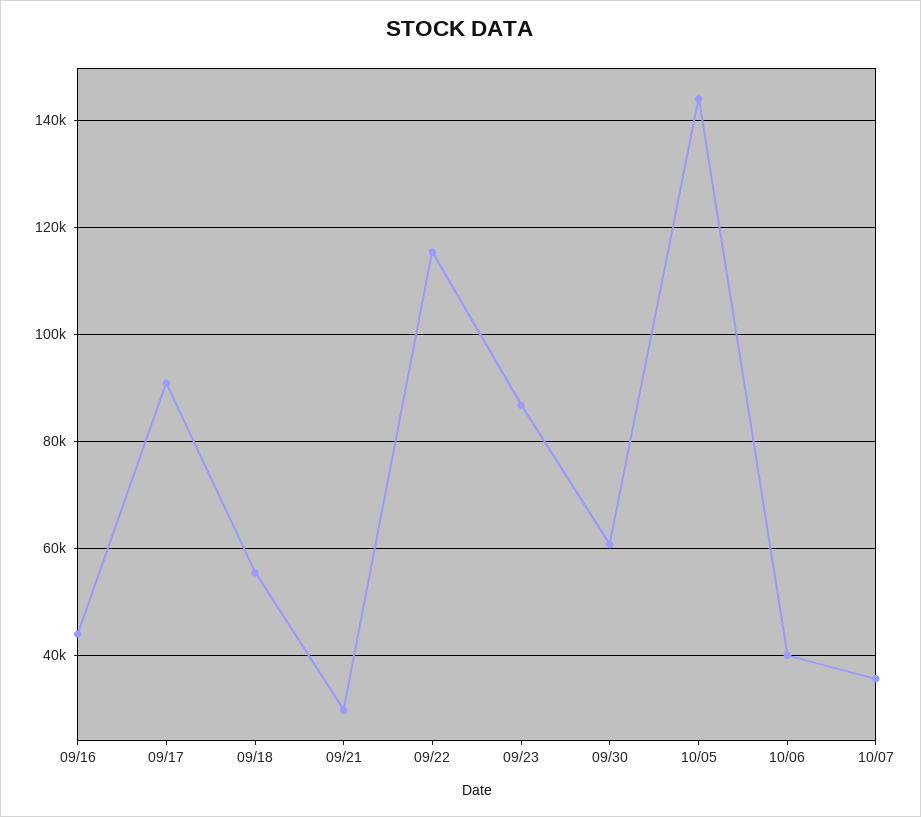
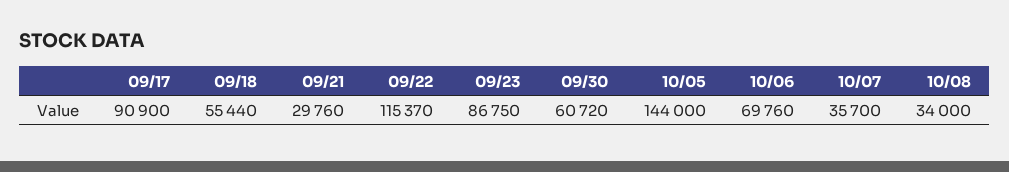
09/16: 44000 -> none
10/06: 40000 -> 69760
10/08: none -> 34000

